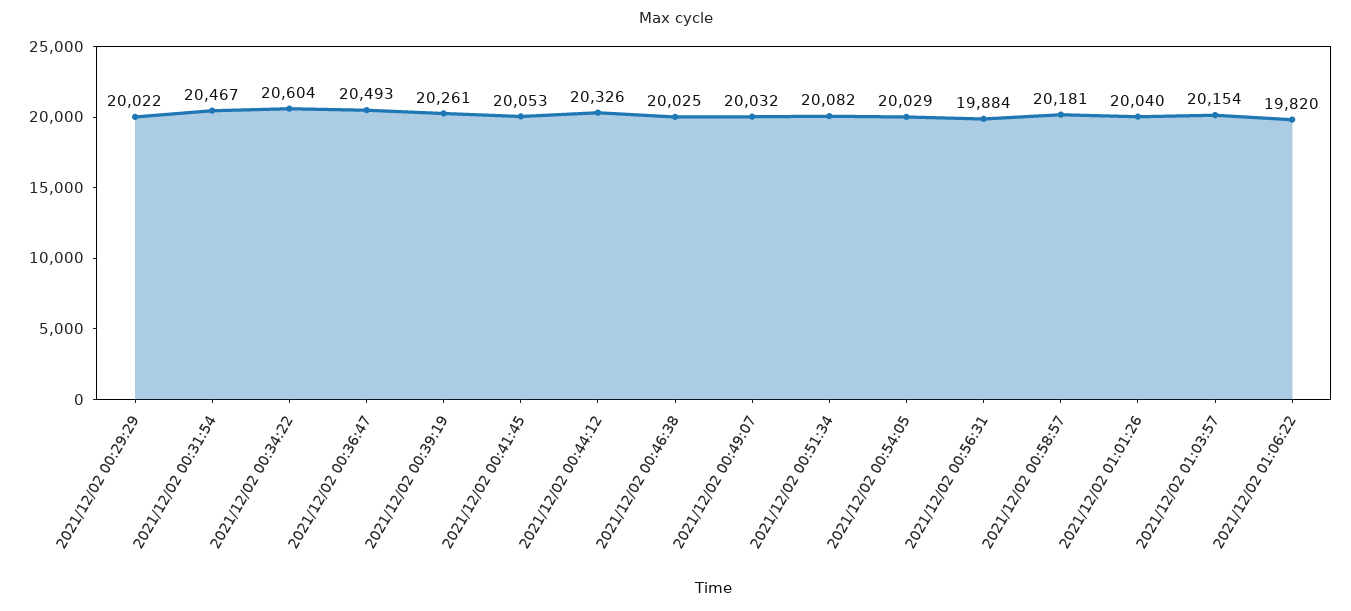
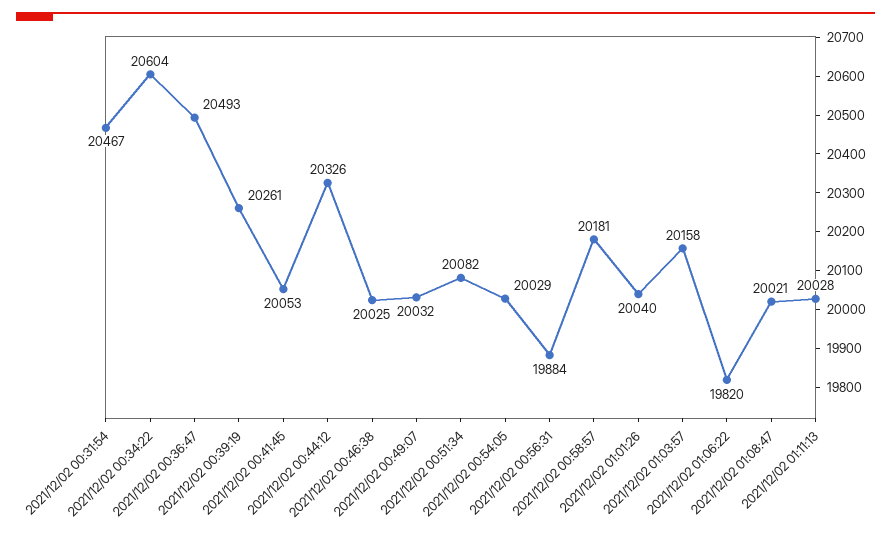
2021/12/02 00:29:29: 20022 -> none
2021/12/02 01:03:57: 20154 -> 20158
2021/12/02 01:08:47: none -> 20021
2021/12/02 01:11:13: none -> 20028

